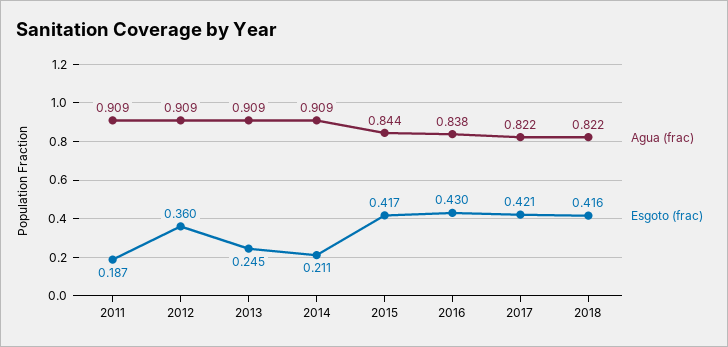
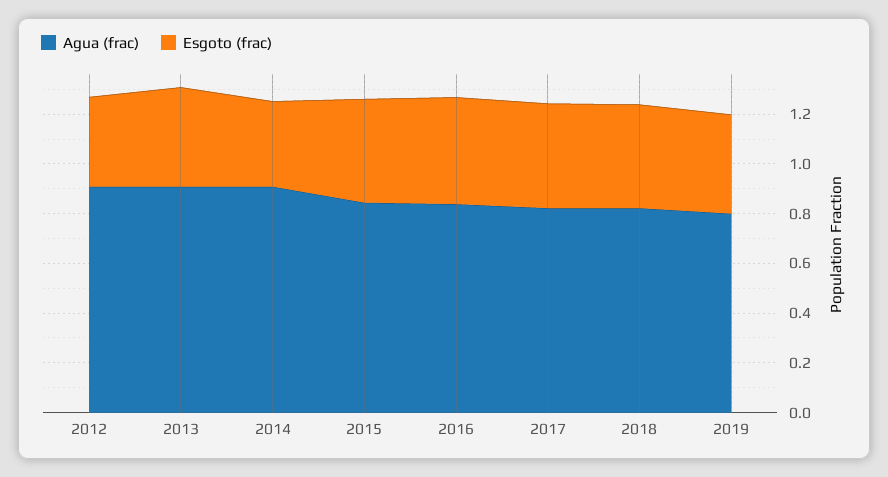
Agua (frac), 2011: 0.909 -> none
Esgoto (frac), 2011: 0.187 -> none
Esgoto (frac), 2013: 0.245 -> 0.4
Esgoto (frac), 2014: 0.211 -> 0.35
Agua (frac), 2019: none -> 0.8
Esgoto (frac), 2019: none -> 0.4

